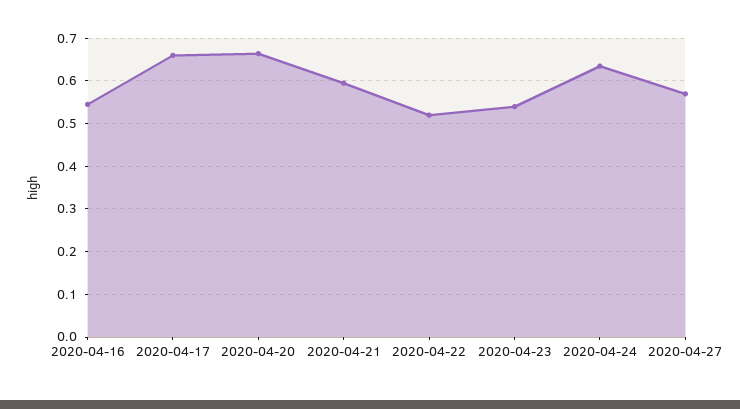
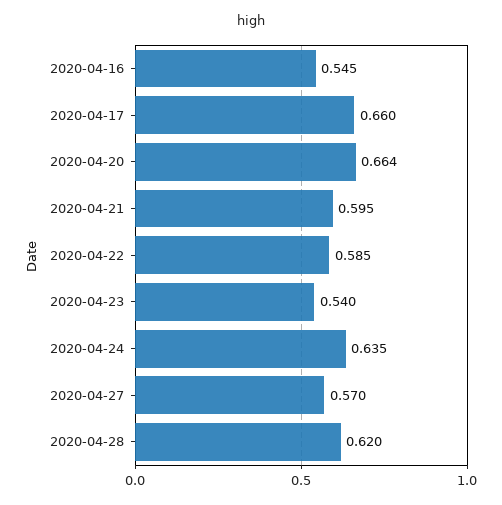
2020-04-22: 0.52 -> 0.585
2020-04-28: none -> 0.62

